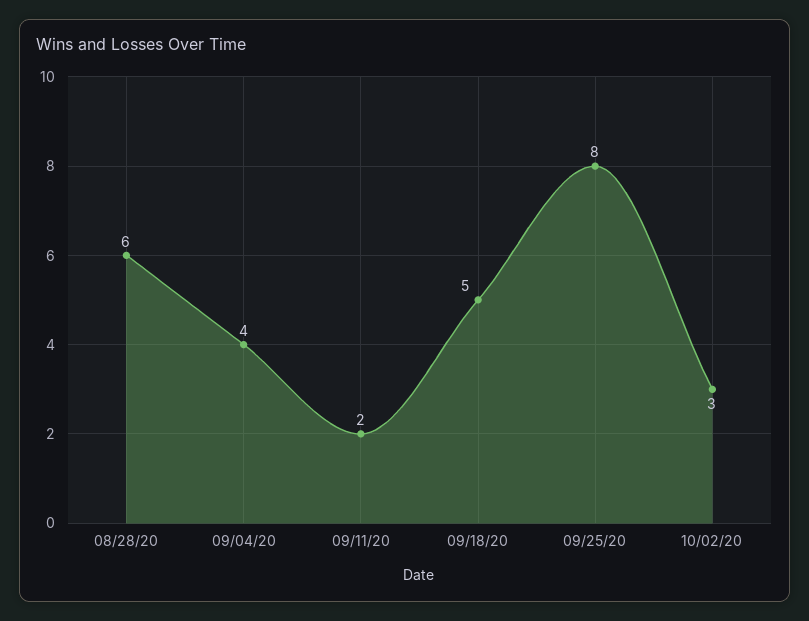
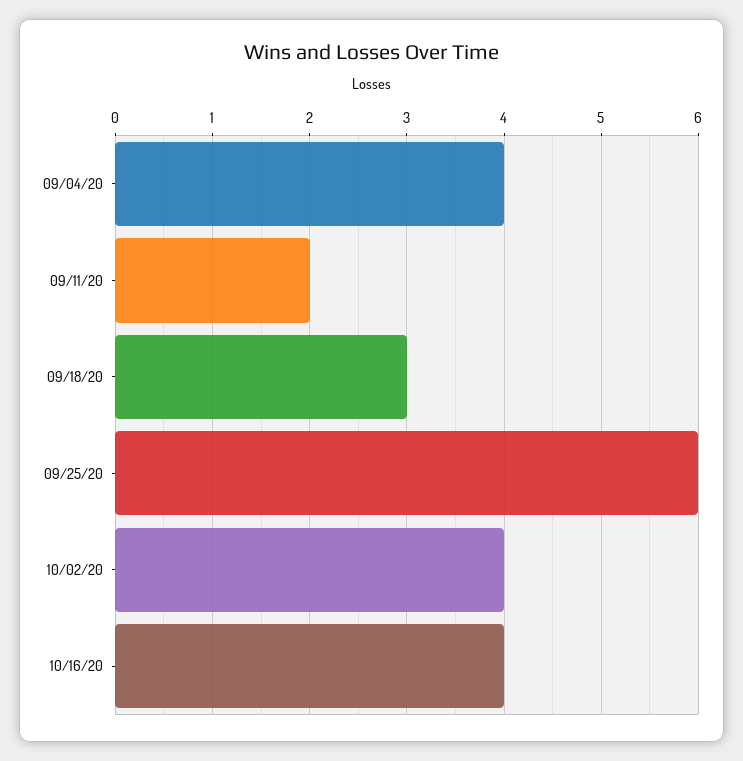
08/28/20: 6 -> none
09/18/20: 5 -> 3
09/25/20: 8 -> 6
10/02/20: 3 -> 4
10/16/20: none -> 4

